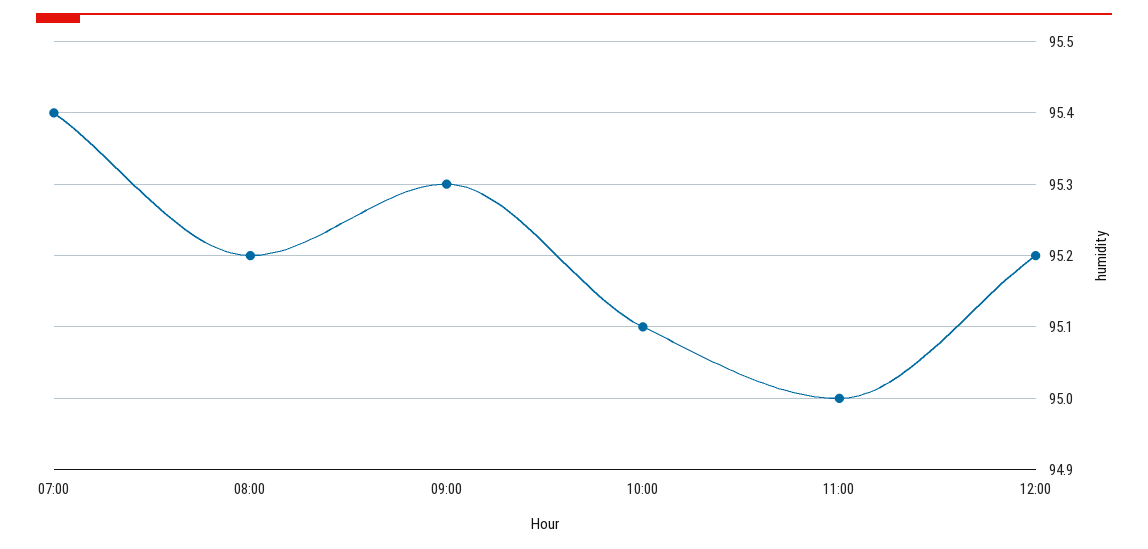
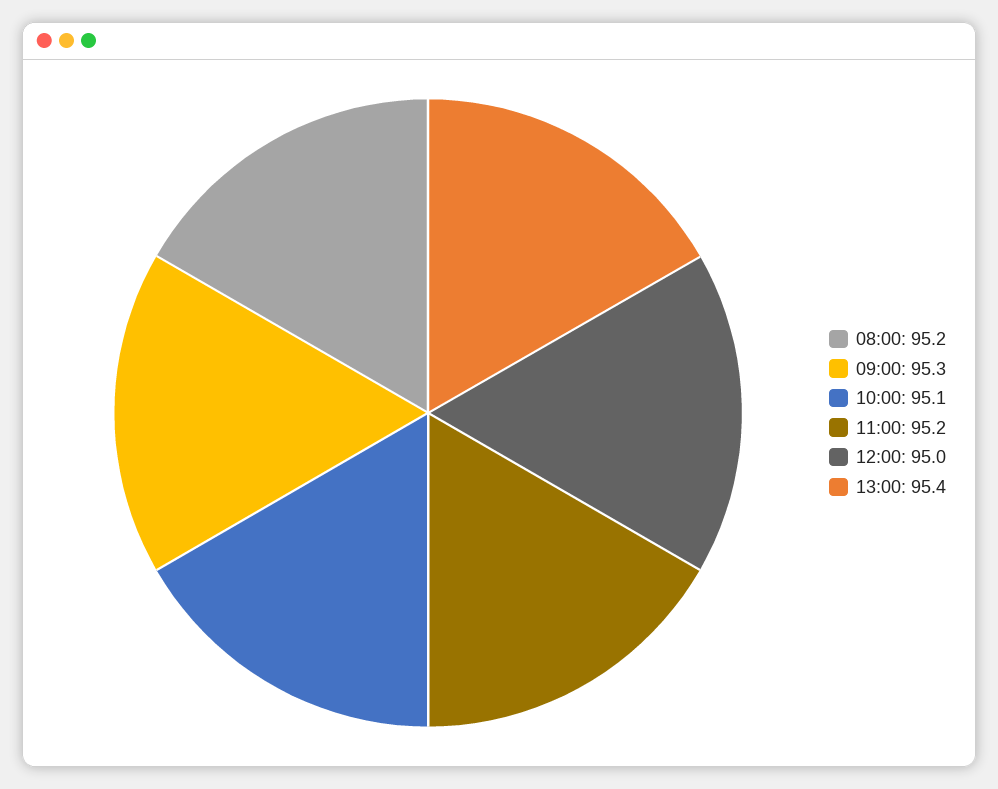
07:00: 95.4 -> none
11:00: 95 -> 95.2
12:00: 95.2 -> 95
13:00: none -> 95.4

